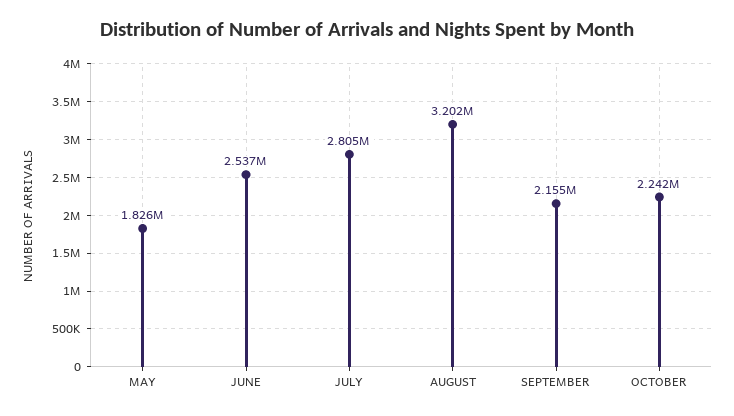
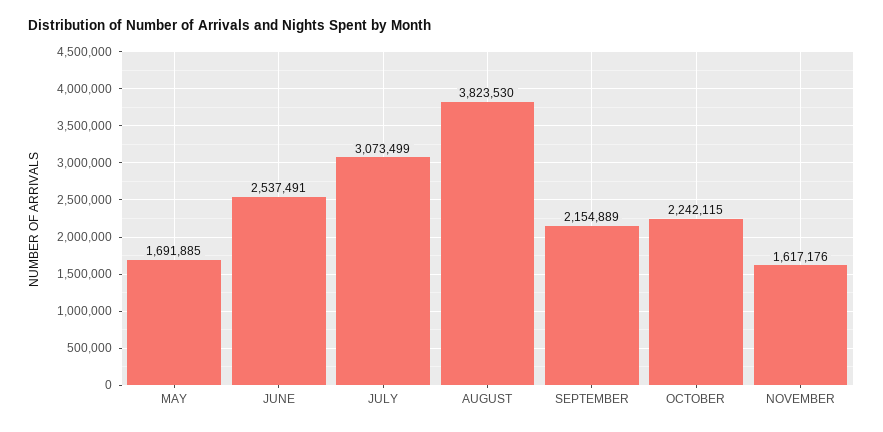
MAY: 1826000 -> 1691885
JULY: 2805000 -> 3073499
AUGUST: 3202000 -> 3823530
NOVEMBER: none -> 1617176

